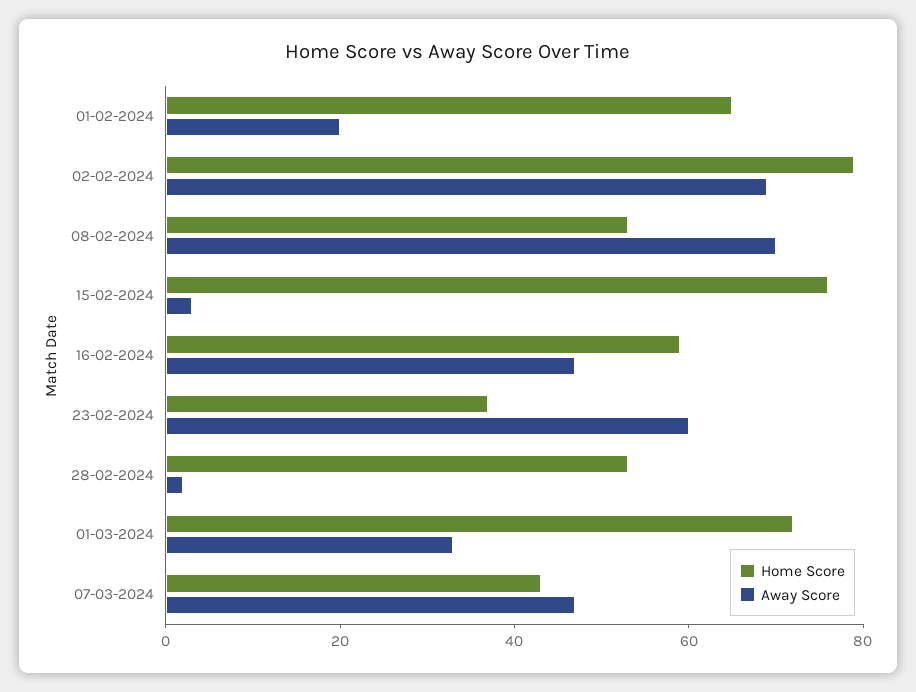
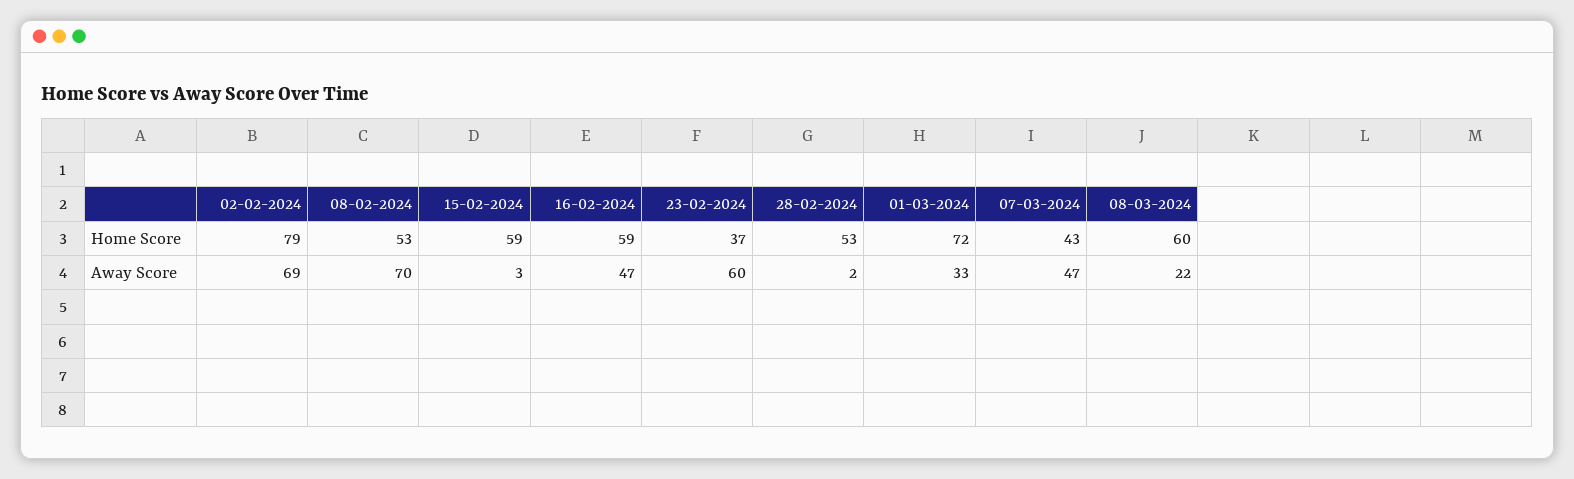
Home Score, 01-02-2024: 65 -> none
Away Score, 01-02-2024: 20 -> none
Home Score, 15-02-2024: 75 -> 59
Home Score, 08-03-2024: none -> 60
Away Score, 08-03-2024: none -> 22

